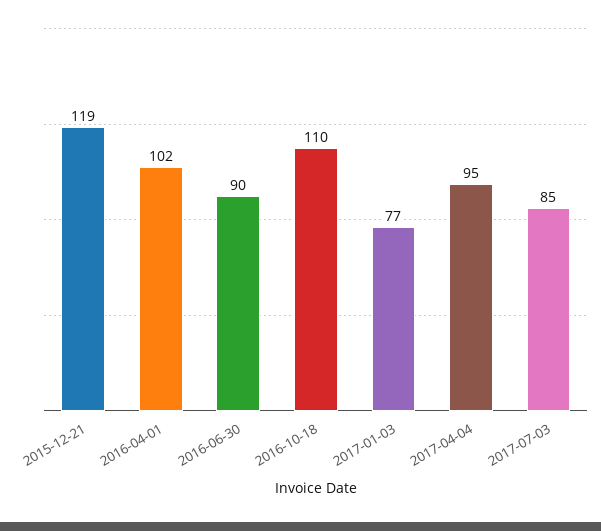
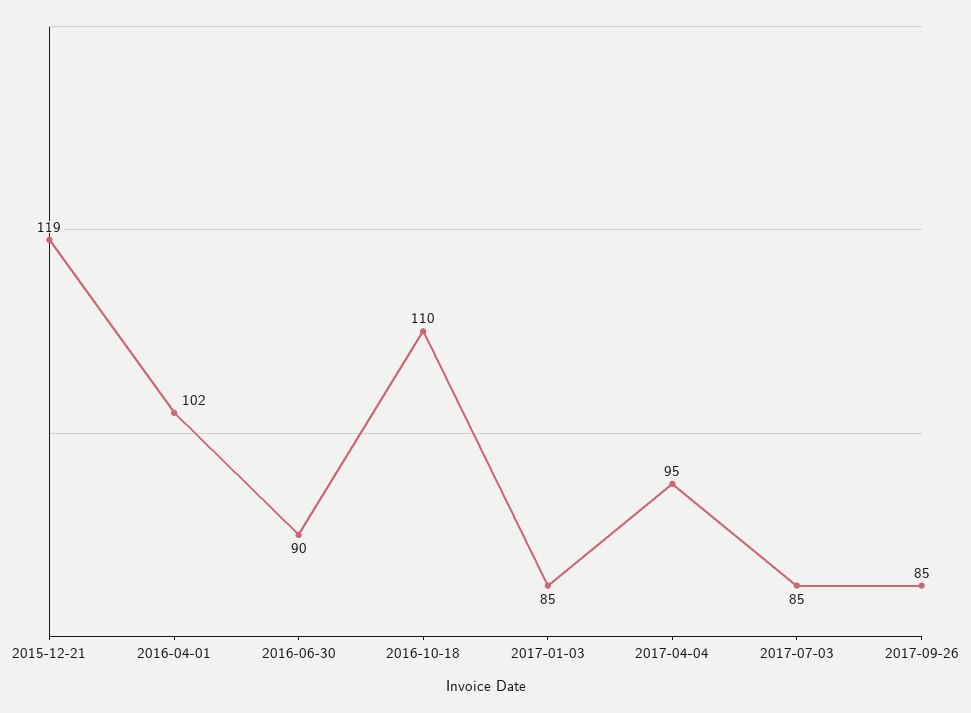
2017-01-03: 77 -> 85
2017-09-26: none -> 85

